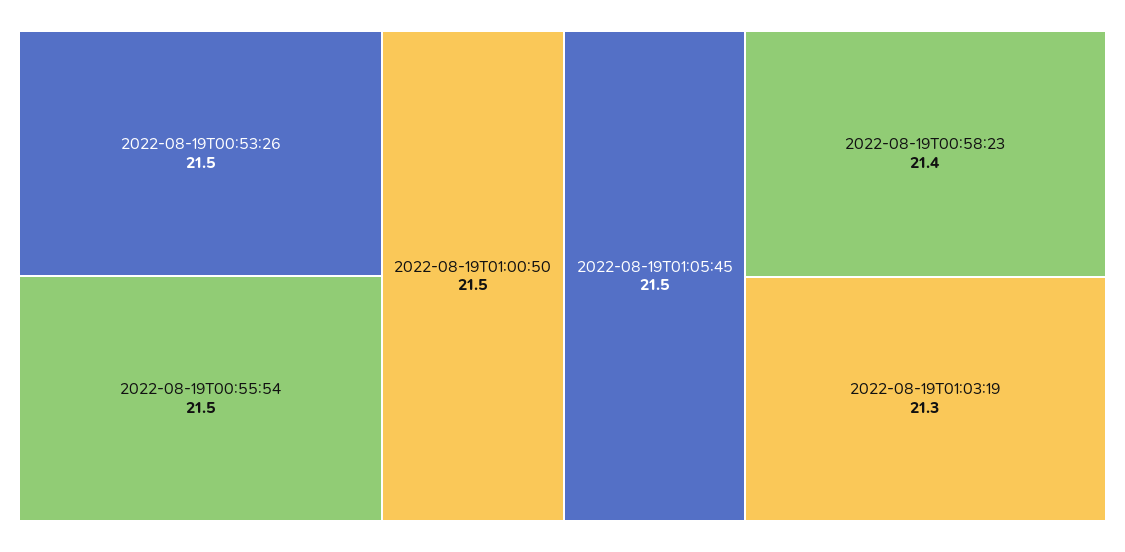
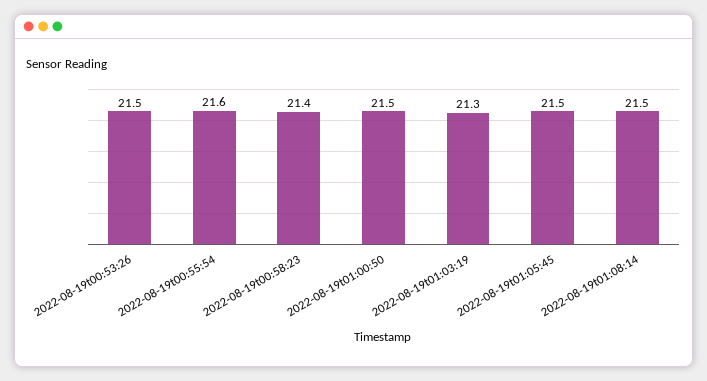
2022-08-19T00:55:54: 21.5 -> 21.6
2022-08-19t01:08:14: none -> 21.5

